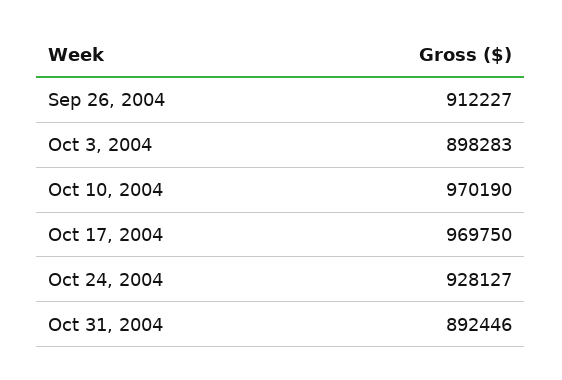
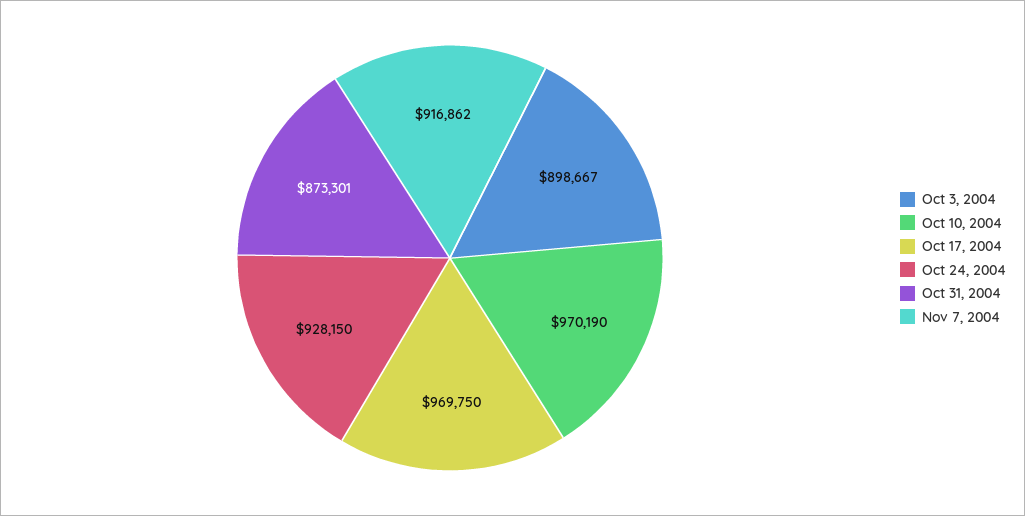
Sep 26, 2004: 912227 -> none
Oct 3, 2004: 898283 -> 898667
Oct 24, 2004: 928127 -> 928150
Oct 31, 2004: 892446 -> 873301
Nov 7, 2004: none -> 916862

